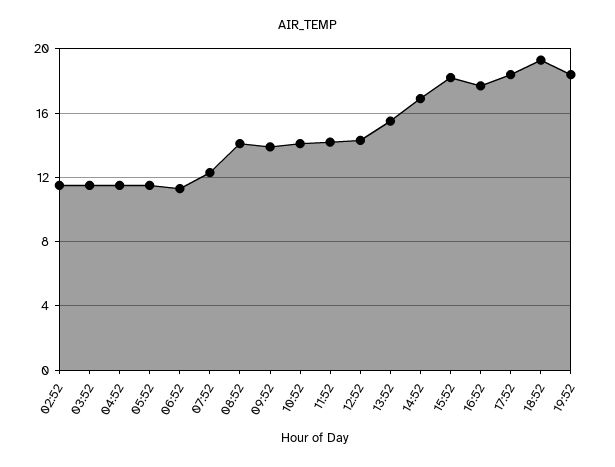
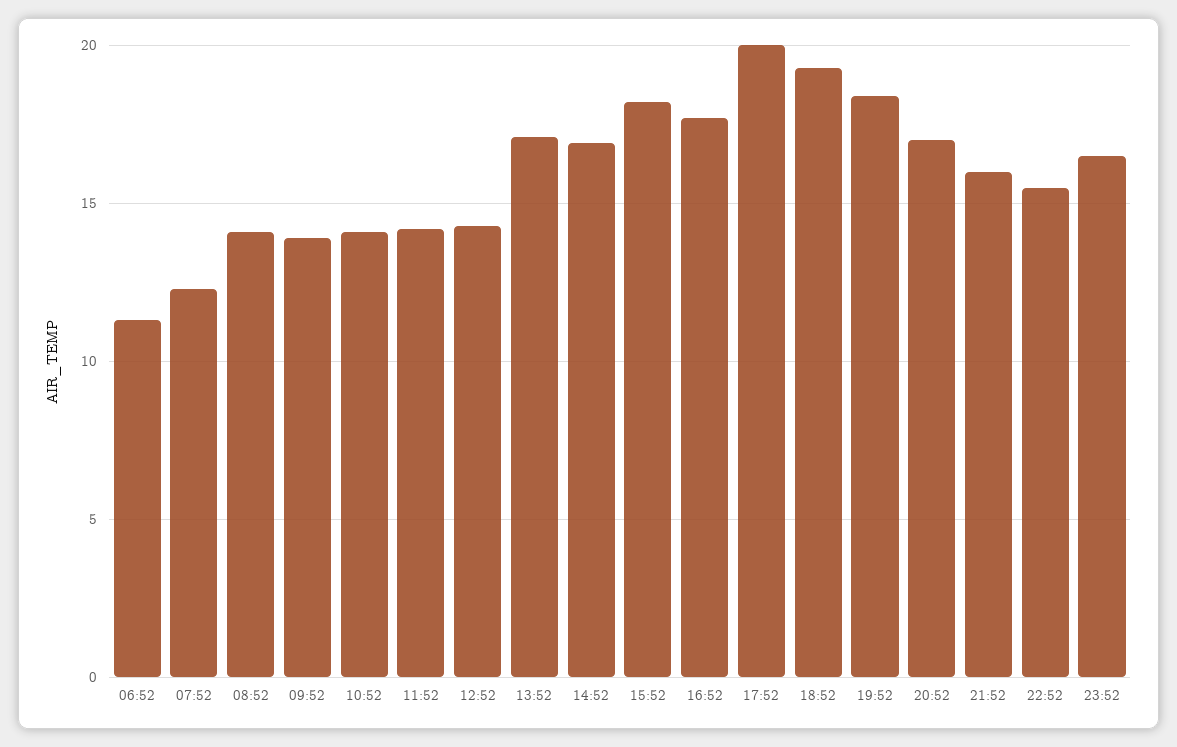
02:52: 11.5 -> none
03:52: 11.5 -> none
04:52: 11.5 -> none
05:52: 11.5 -> none
13:52: 15.5 -> 17
17:52: 18.5 -> 20
20:52: none -> 17
21:52: none -> 16
22:52: none -> 15.5
23:52: none -> 16.5

